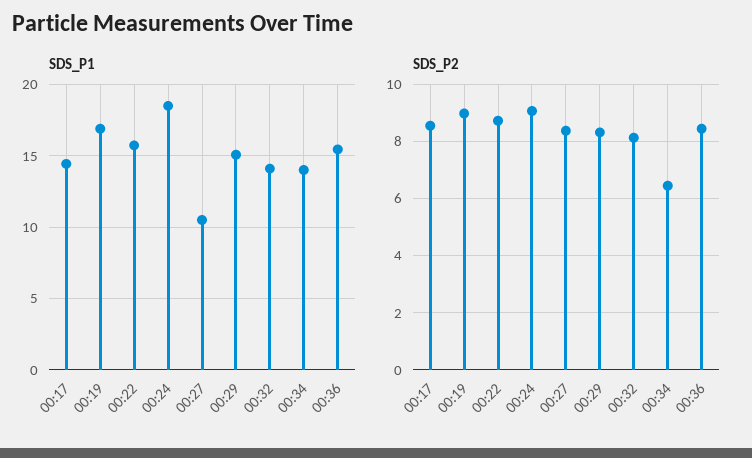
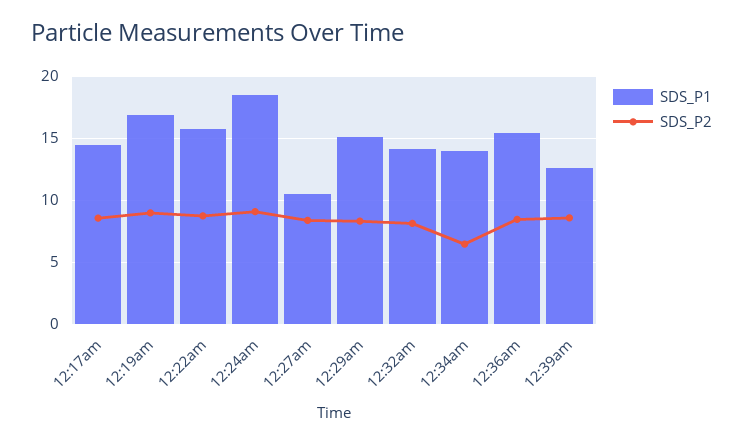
SDS_P1, 12:39am: none -> 12.5
SDS_P2, 12:39am: none -> 8.5

